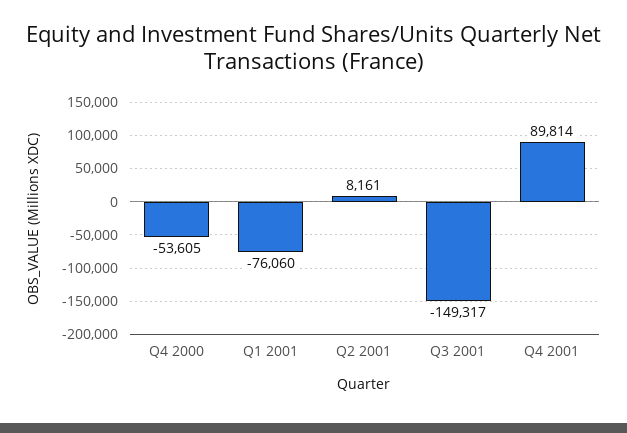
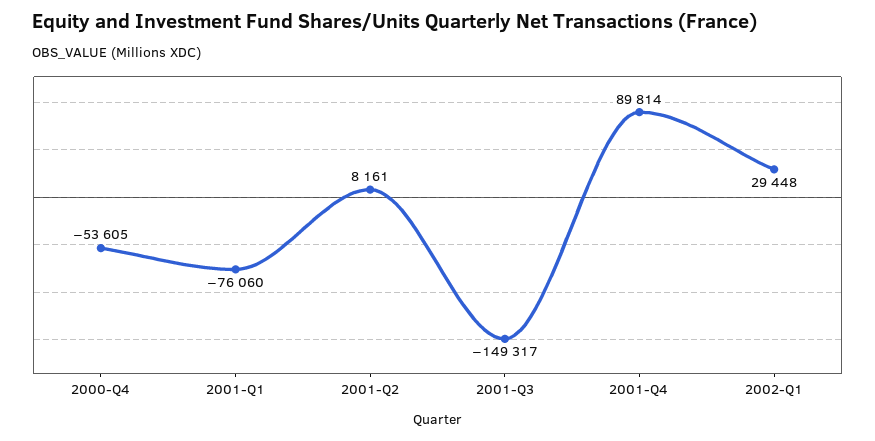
2002-Q1: none -> 29448

